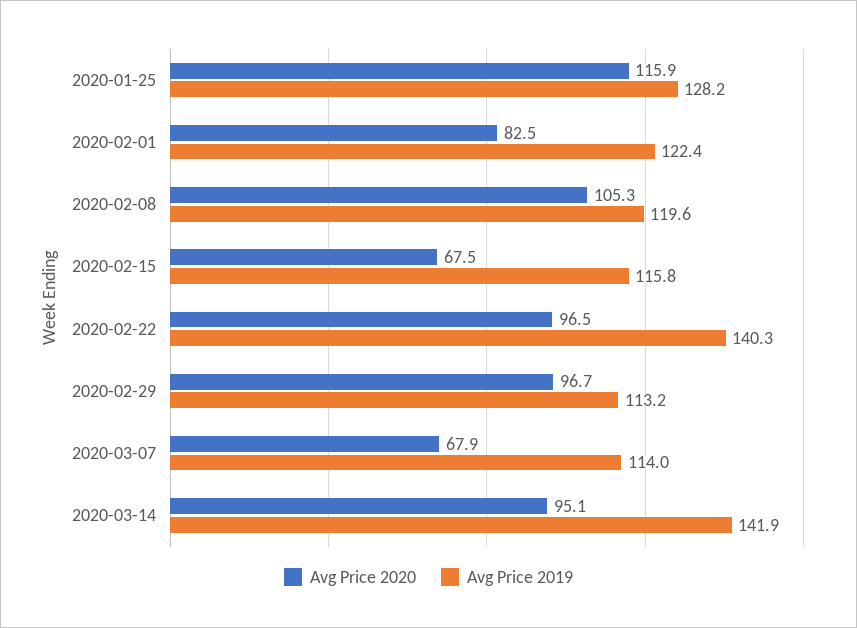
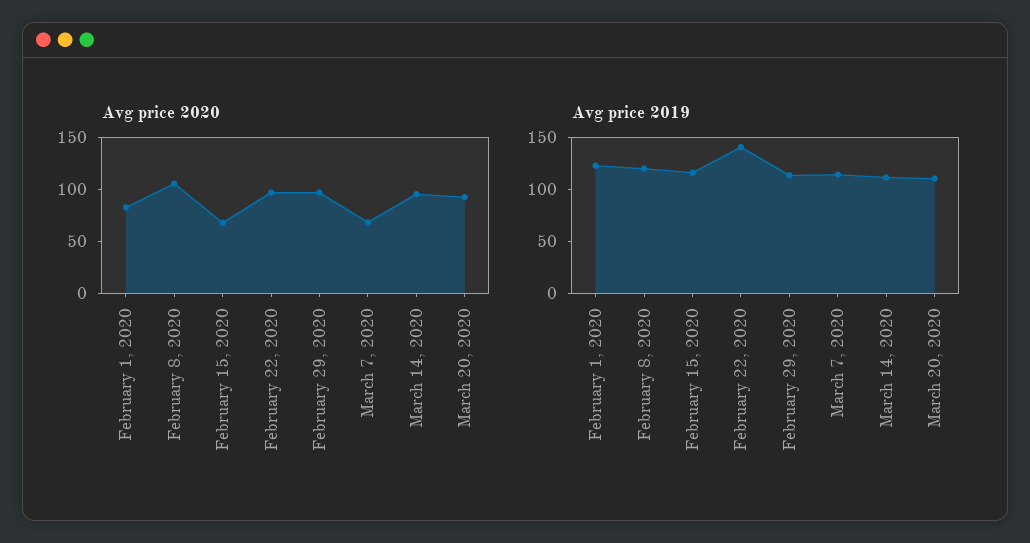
Avg Price 2020, 2020-01-25: 115.9 -> none
Avg Price 2019, 2020-01-25: 128.2 -> none
Avg Price 2019, 2020-03-14: 141.9 -> 110
Avg Price 2020, March 20, 2020: none -> 90
Avg Price 2019, March 20, 2020: none -> 110

